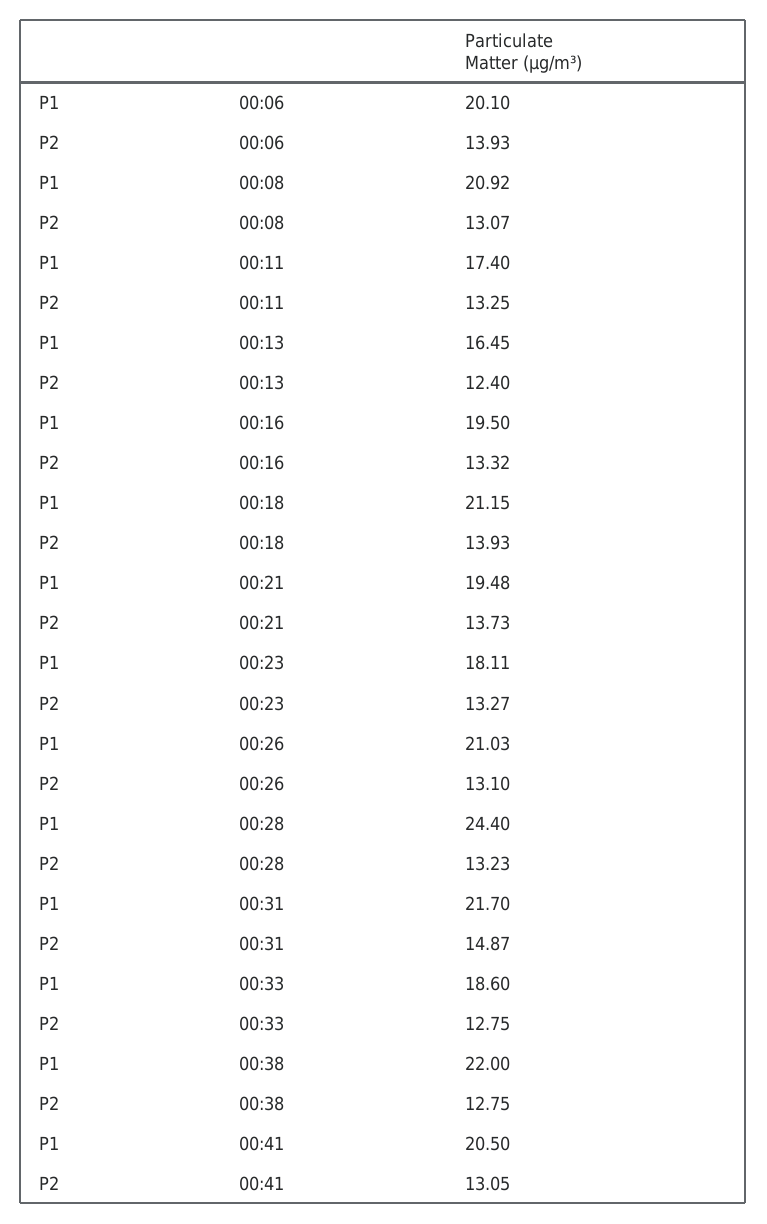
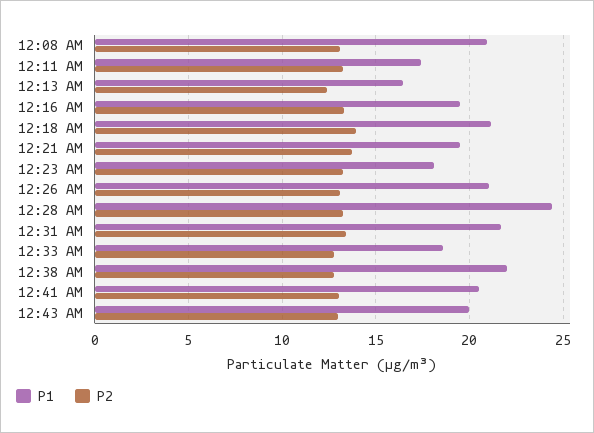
P1, 00:06: 20.1 -> none
P2, 00:06: 13.93 -> none
P2, 00:31: 14.87 -> 13.5
P1, 12:43 AM: none -> 20
P2, 12:43 AM: none -> 13

